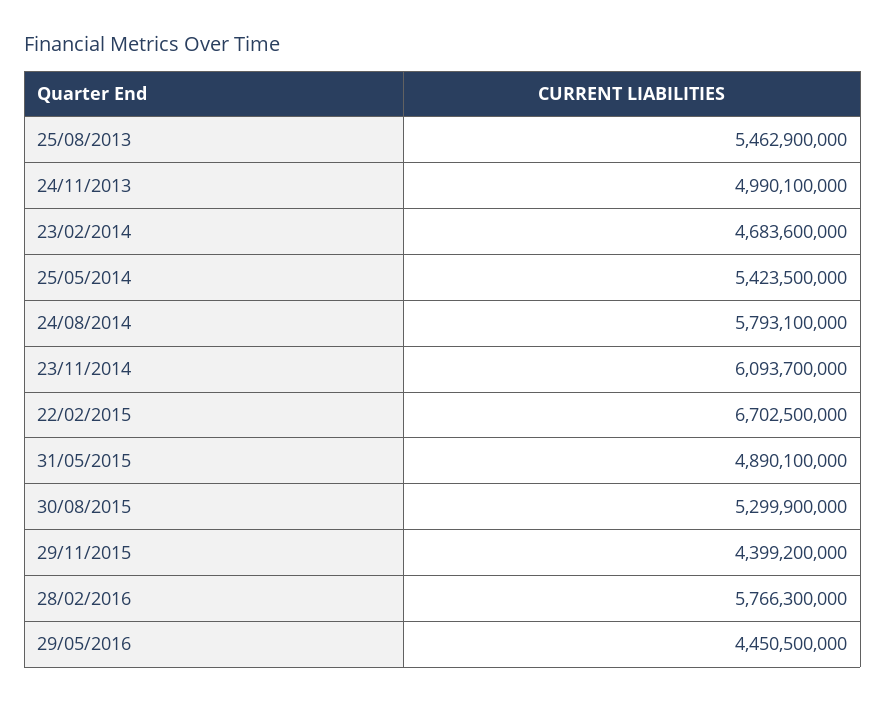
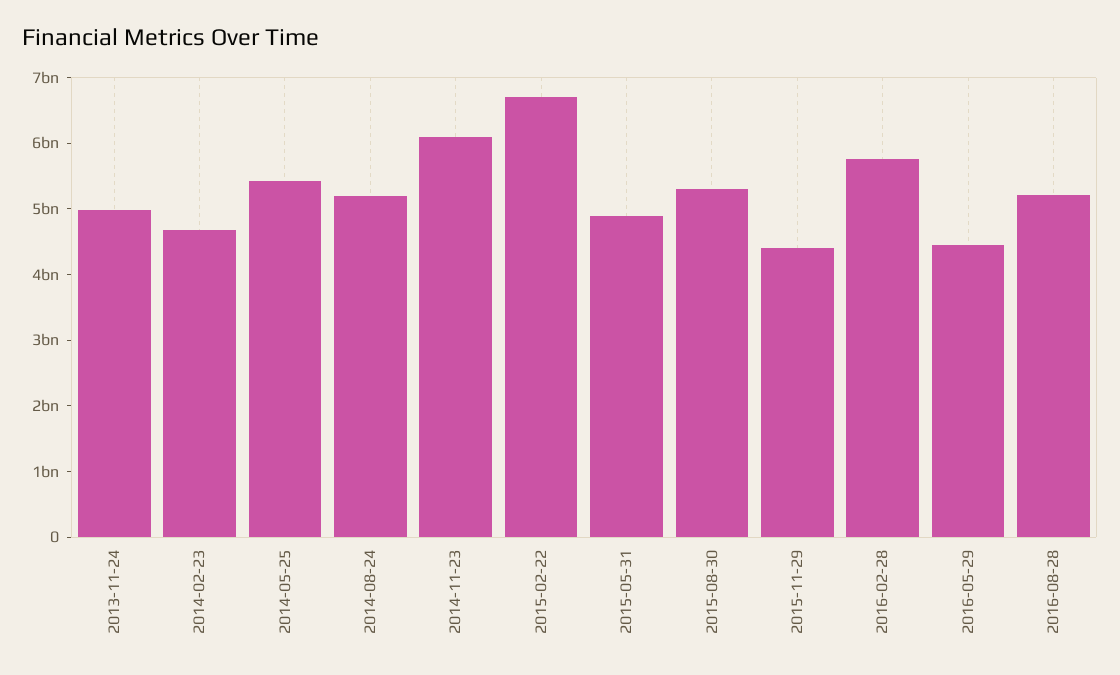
25/08/2013: 5462900000 -> none
24/08/2014: 5793100000 -> 5200000000
2016-08-28: none -> 5200000000

